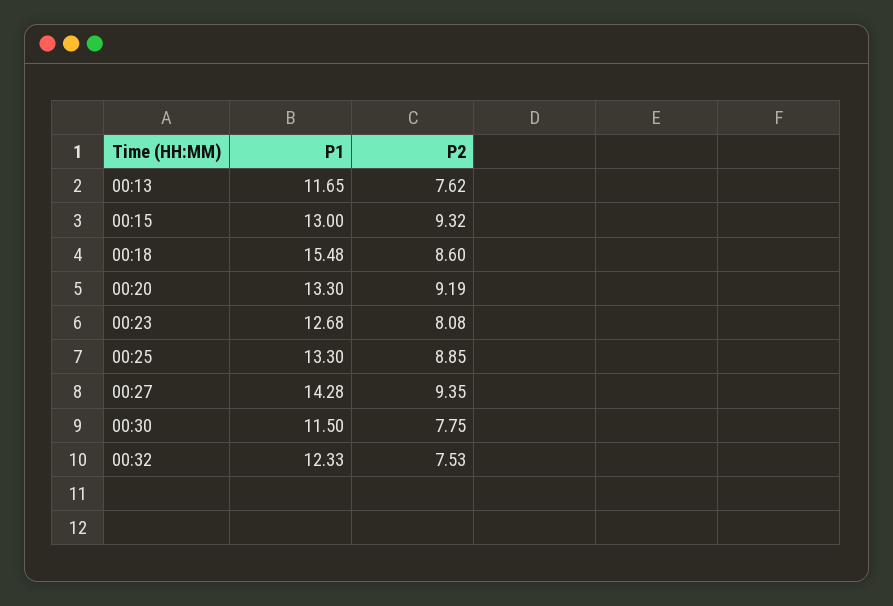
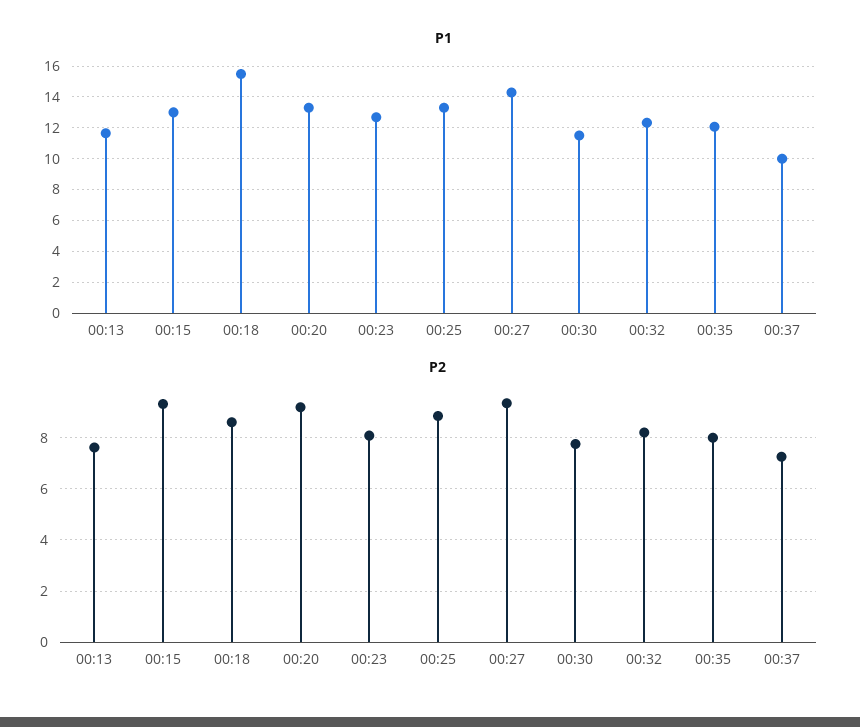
P2, 00:32: 7.53 -> 8.25
P1, 00:35: none -> 12
P1, 00:37: none -> 10
P2, 00:35: none -> 8
P2, 00:37: none -> 7.25

